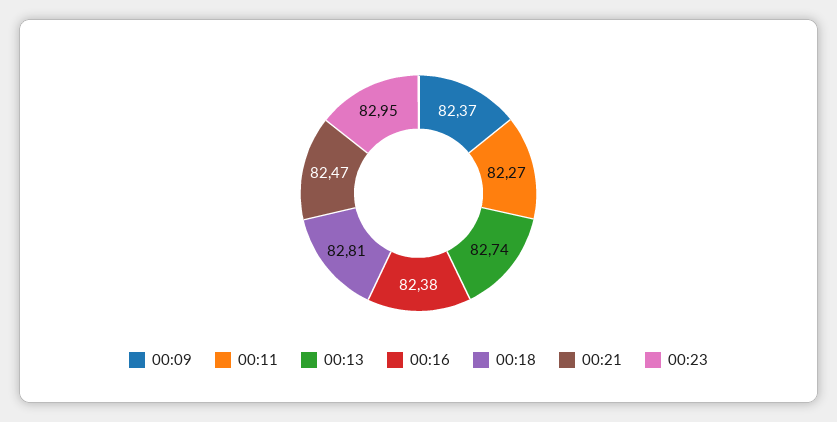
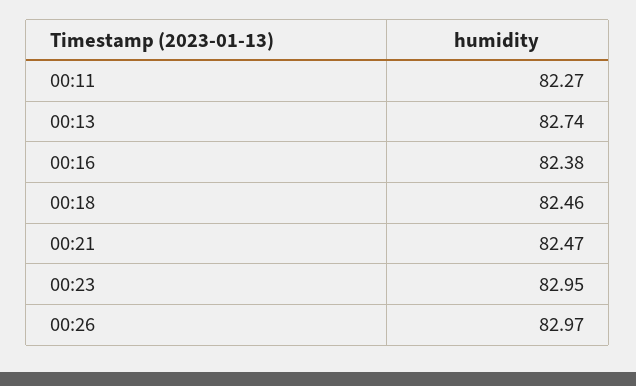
00:09: 82.37 -> none
00:18: 82.81 -> 82.46
00:26: none -> 82.97

